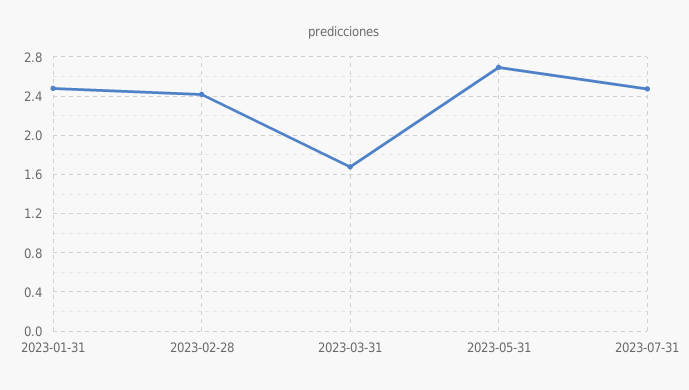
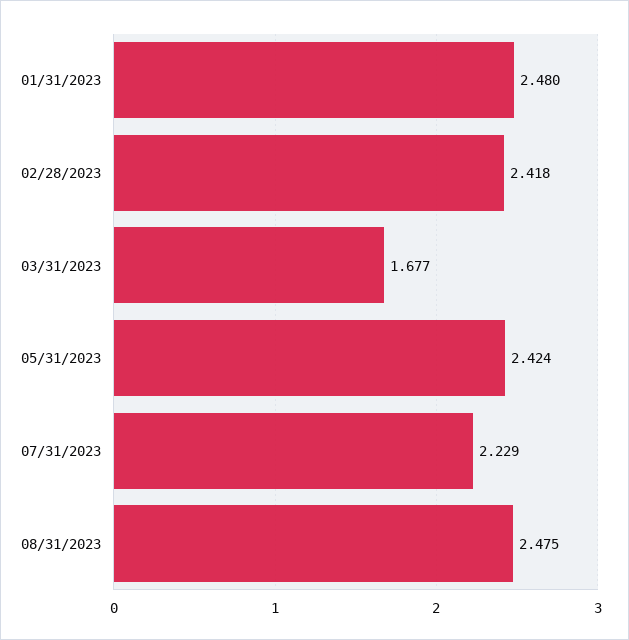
2023-05-31: 2.7 -> 2.424
2023-07-31: 2.5 -> 2.229
08/31/2023: none -> 2.475

